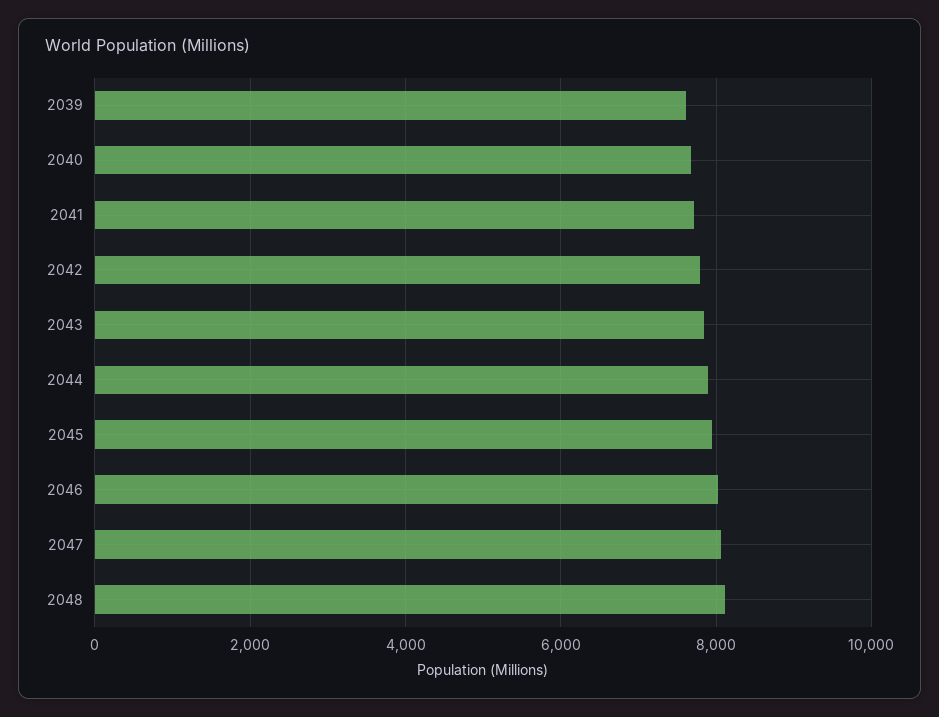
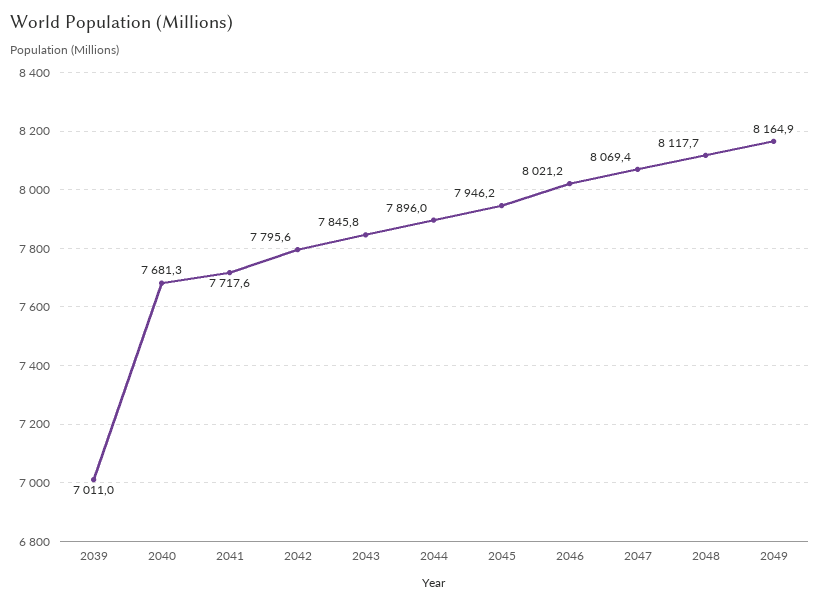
2039: 7600 -> 7011
2049: none -> 8164.9

